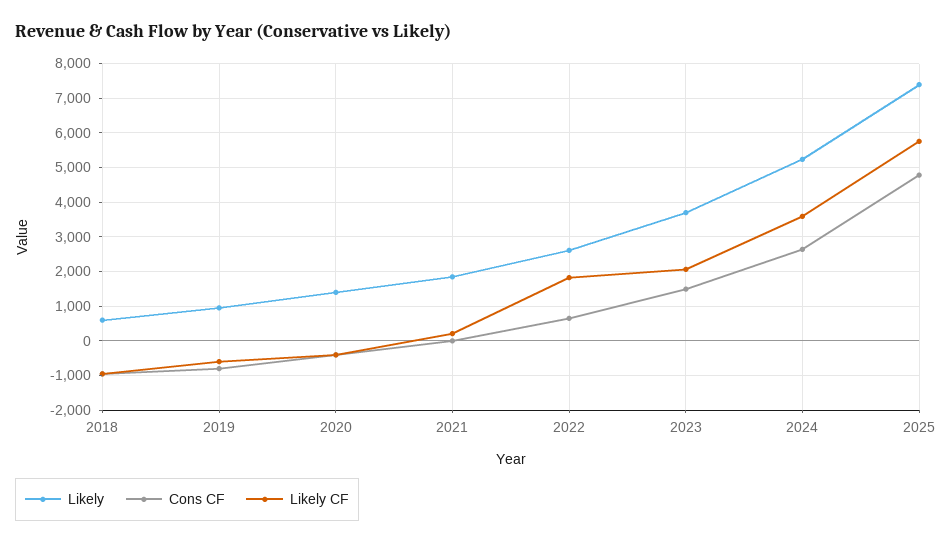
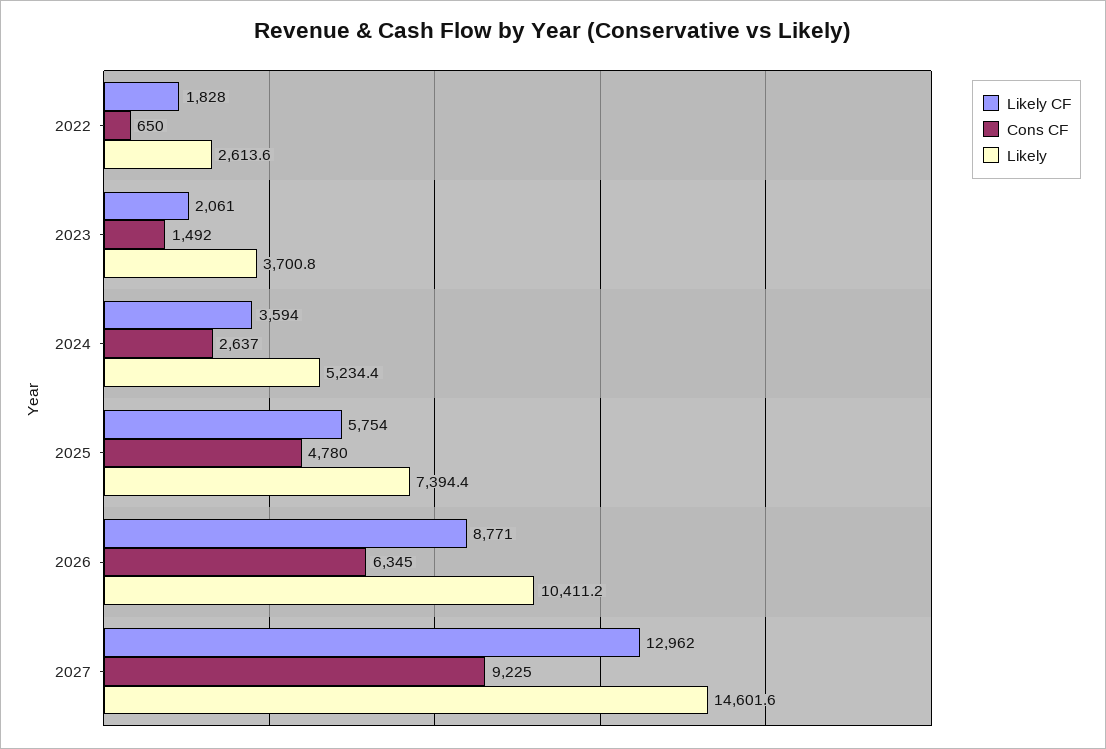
Likely, 2018: 600 -> none
Cons CF, 2018: -1000 -> none
Likely CF, 2018: -1000 -> none
Likely, 2019: 1000 -> none
Cons CF, 2019: -800 -> none
Likely CF, 2019: -600 -> none
Likely, 2020: 1400 -> none
Cons CF, 2020: -400 -> none
Likely CF, 2020: -400 -> none
Likely, 2021: 1800 -> none
Cons CF, 2021: 0 -> none
Likely CF, 2021: 200 -> none
Likely CF, 2026: none -> 8771
Cons CF, 2026: none -> 6345
Likely, 2026: none -> 10411.2
Likely CF, 2027: none -> 12962
Cons CF, 2027: none -> 9225
Likely, 2027: none -> 14601.6

